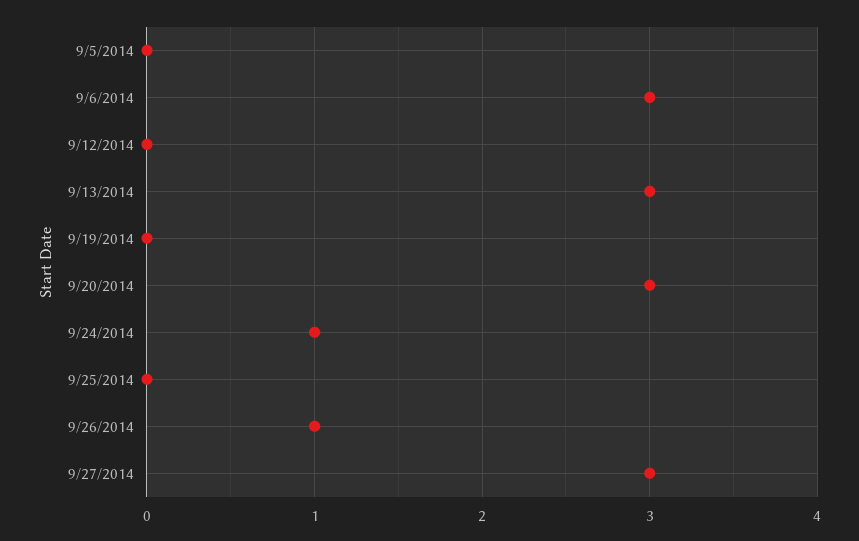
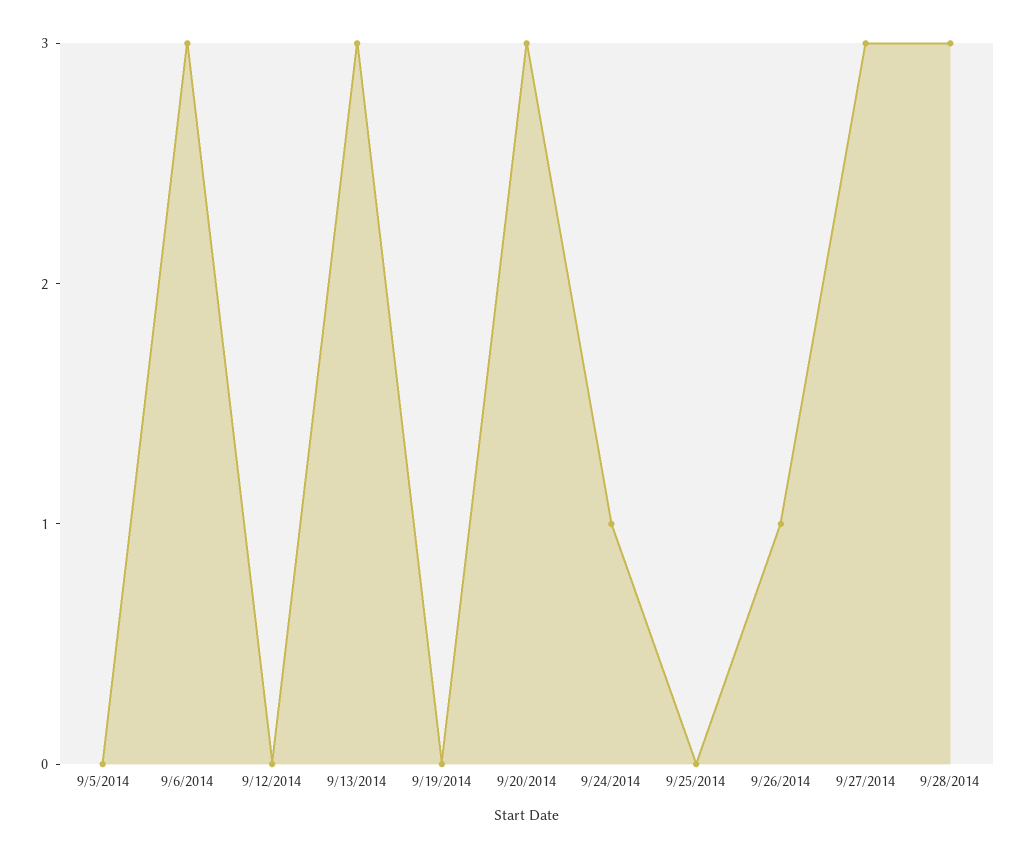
9/28/2014: none -> 3

